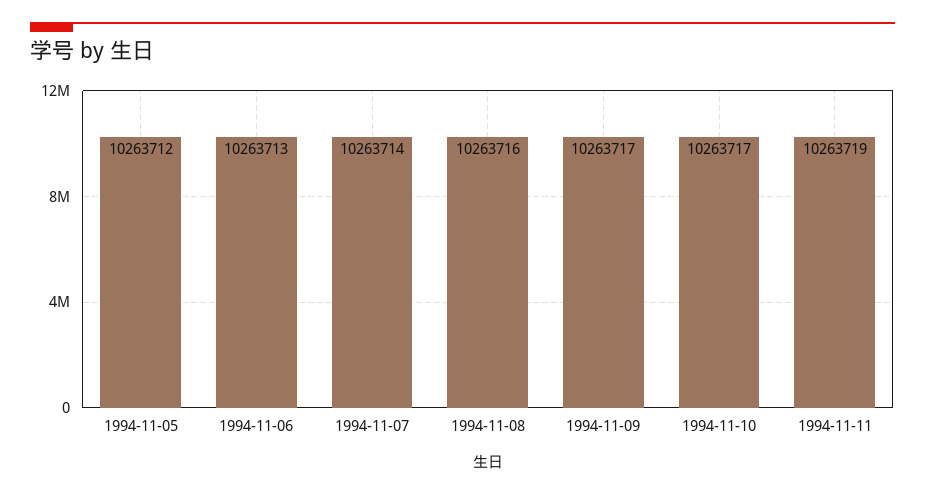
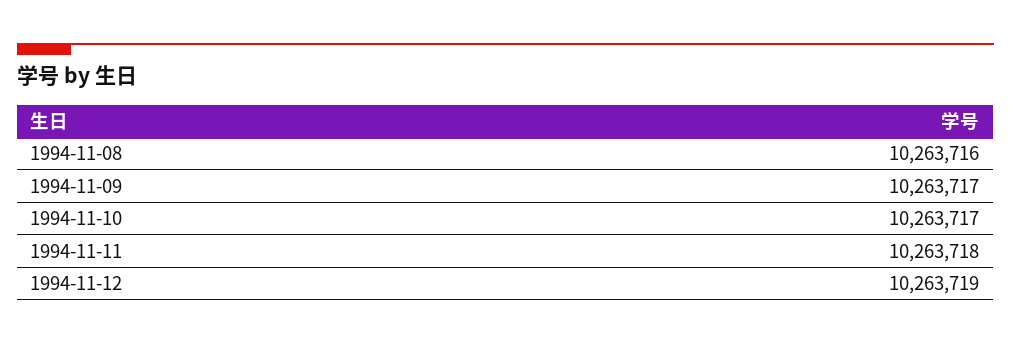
1994-11-05: 10263712 -> none
1994-11-06: 10263713 -> none
1994-11-07: 10263714 -> none
1994-11-11: 10263719 -> 10263718
1994-11-12: none -> 10263719

